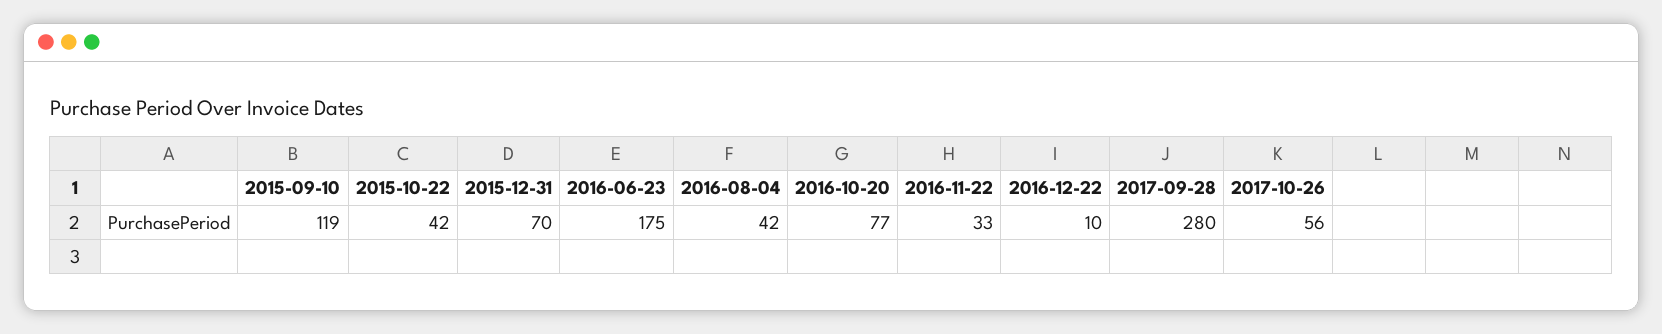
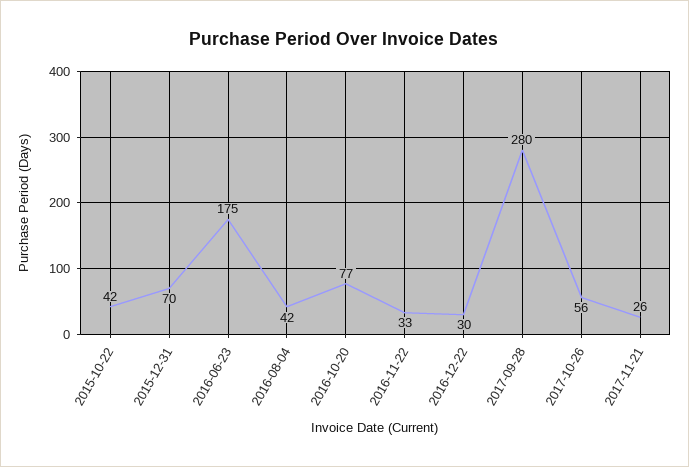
2015-09-10: 119 -> none
2016-12-22: 10 -> 30
2017-11-21: none -> 26

